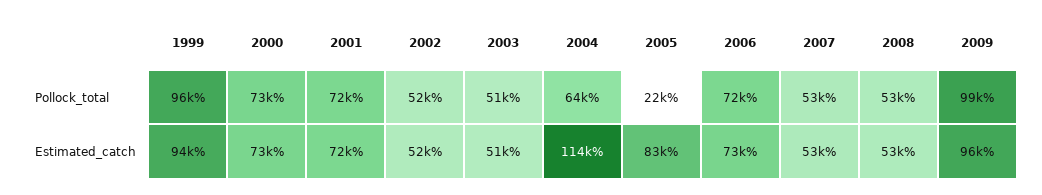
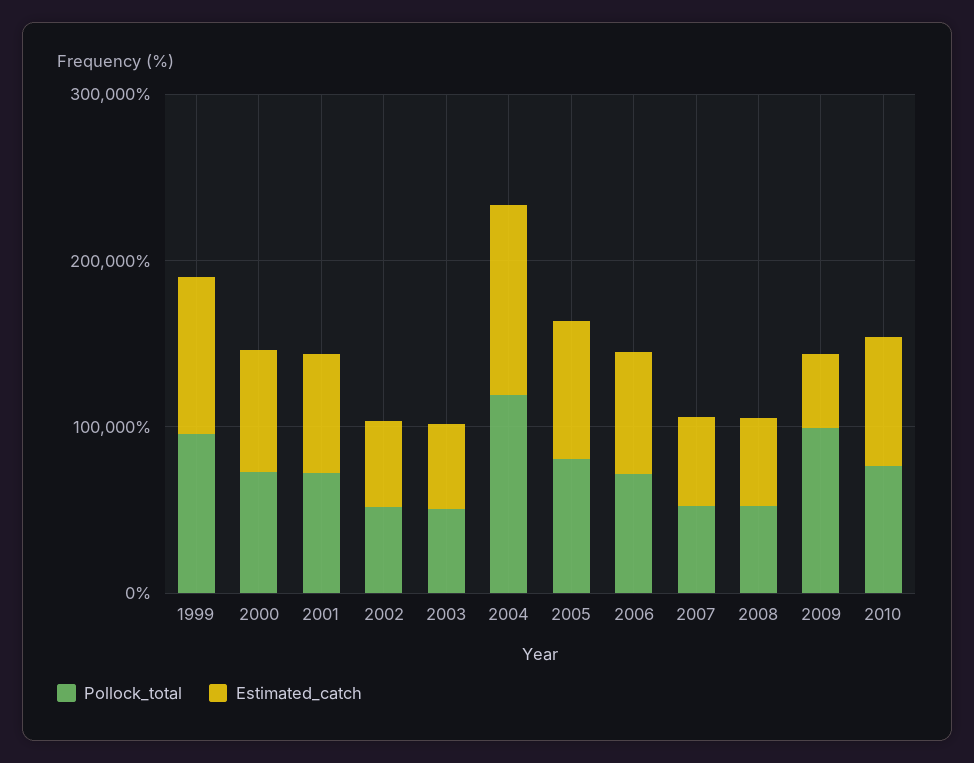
Pollock_total, 2004: 64000 -> 120000
Pollock_total, 2005: 22000 -> 80000
Estimated_catch, 2009: 96000 -> 40000
Pollock_total, 2010: none -> 80000
Estimated_catch, 2010: none -> 80000

